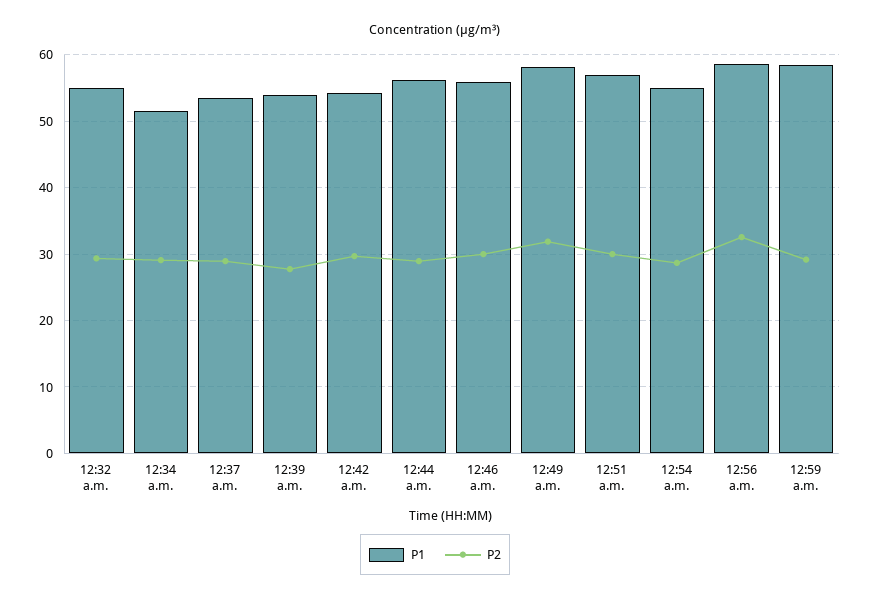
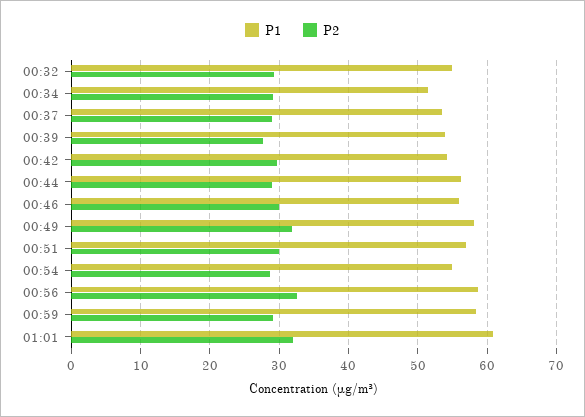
P1, 01:01: none -> 61
P2, 01:01: none -> 32

